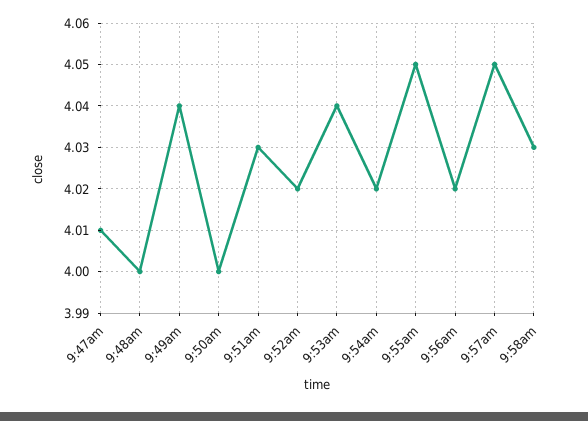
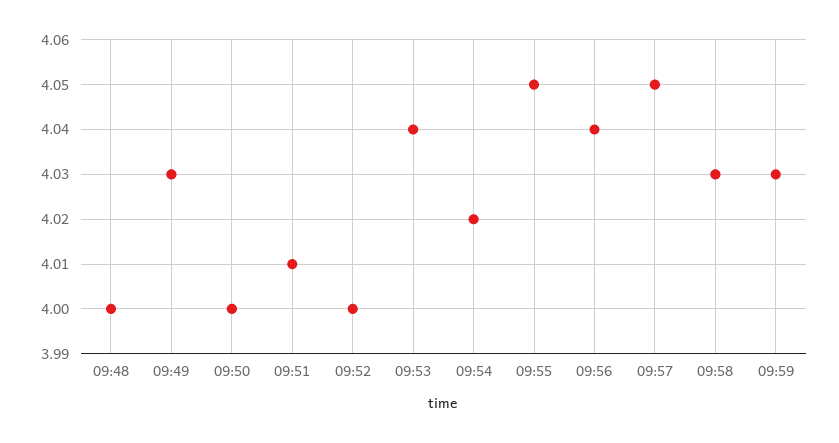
9:47am: 4.01 -> none
9:49am: 4.04 -> 4.03
9:51am: 4.03 -> 4.01
9:52am: 4.02 -> 4
9:56am: 4.02 -> 4.04
09:59: none -> 4.03

